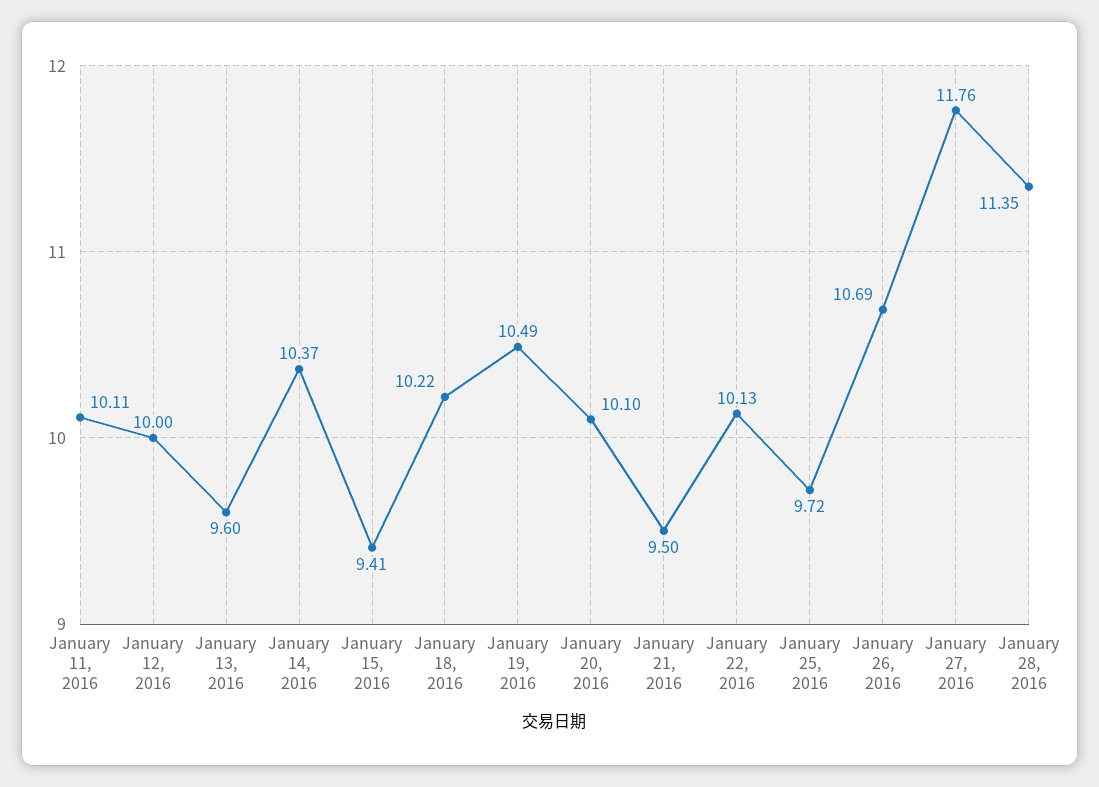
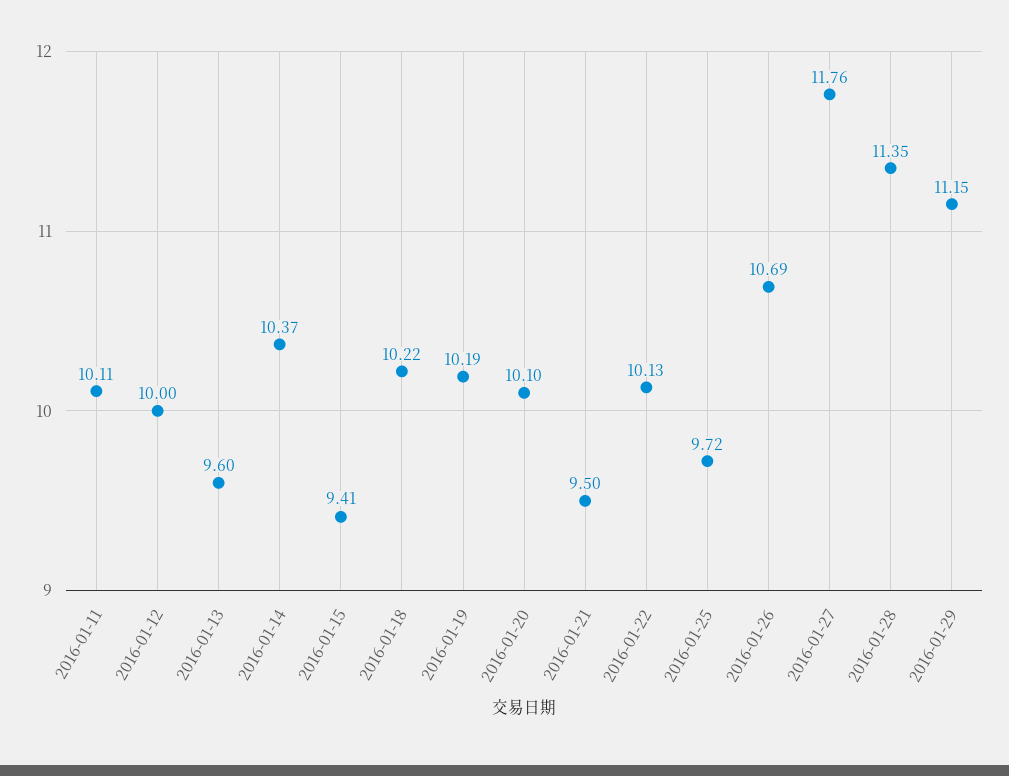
January 19, 2016: 10.49 -> 10.19
2016-01-29: none -> 11.15

